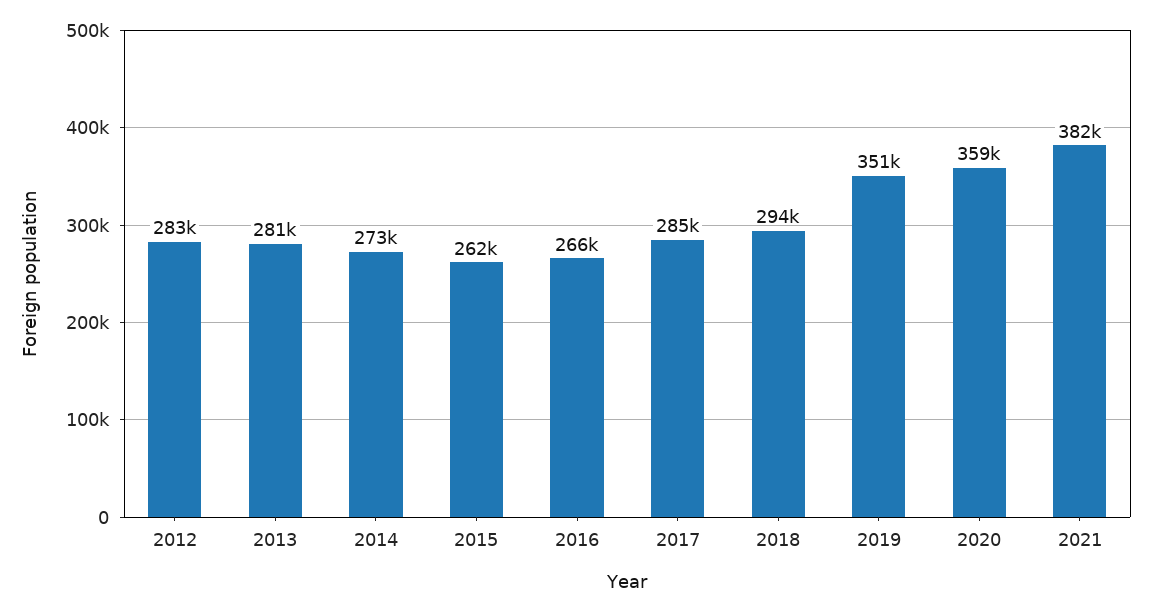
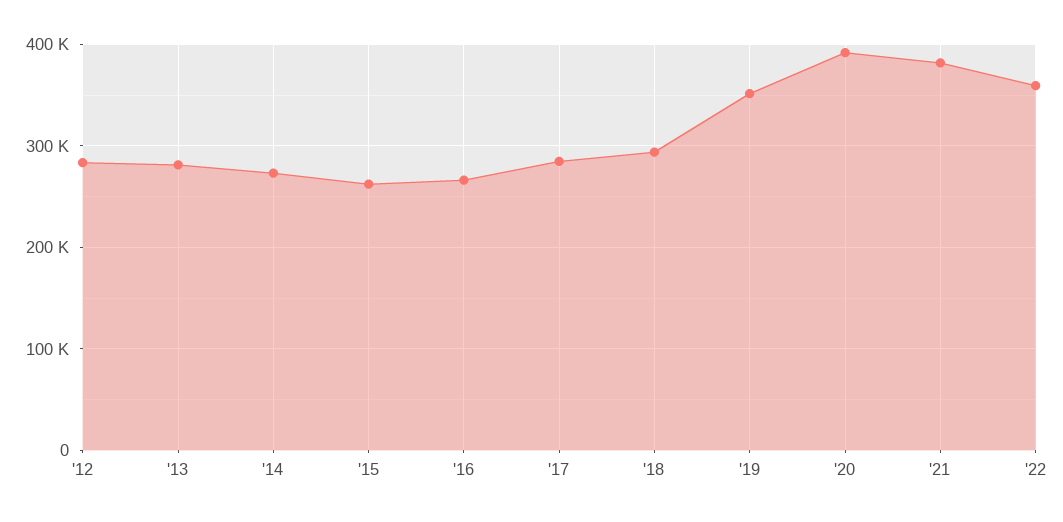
2020: 359000 -> 390000
'22: none -> 360000

